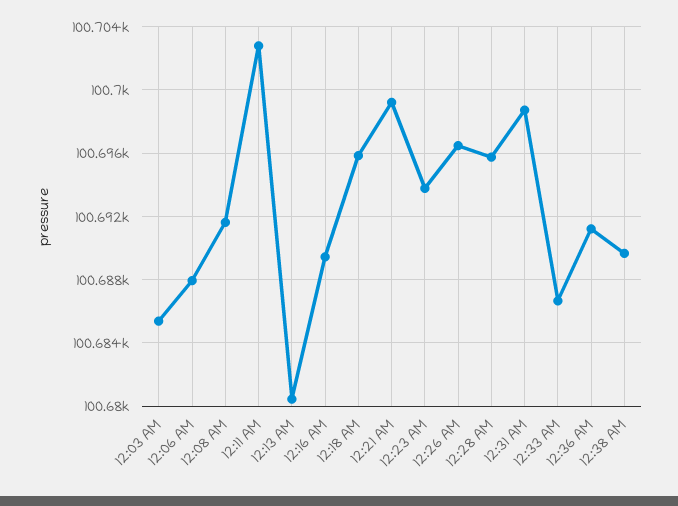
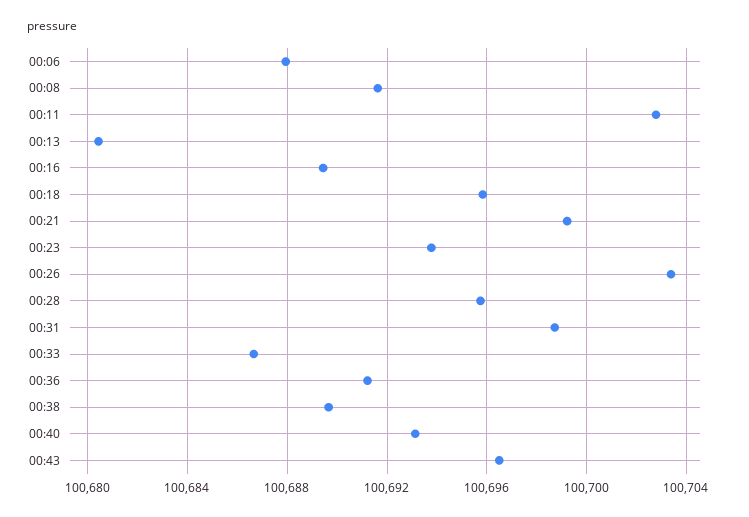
12:03 AM: 100685.5 -> none
12:26 AM: 100696.5 -> 100703.5
00:40: none -> 100693
00:43: none -> 100696.5

